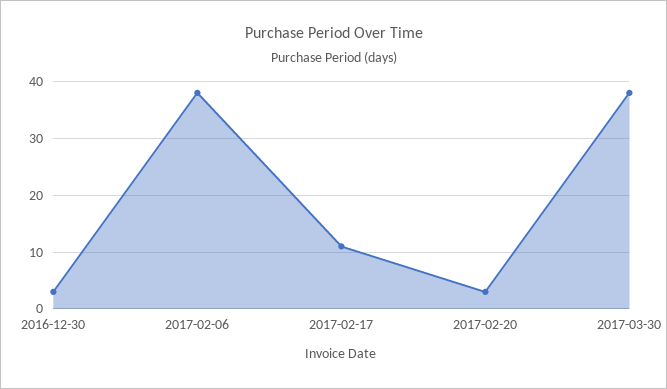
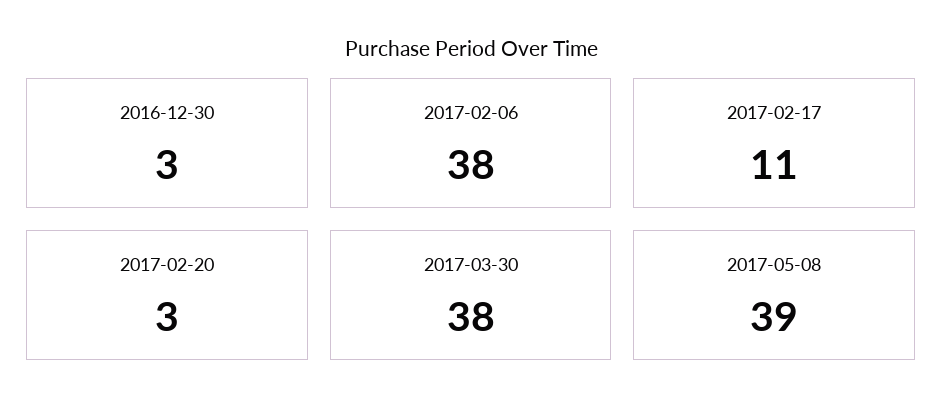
2017-05-08: none -> 39

